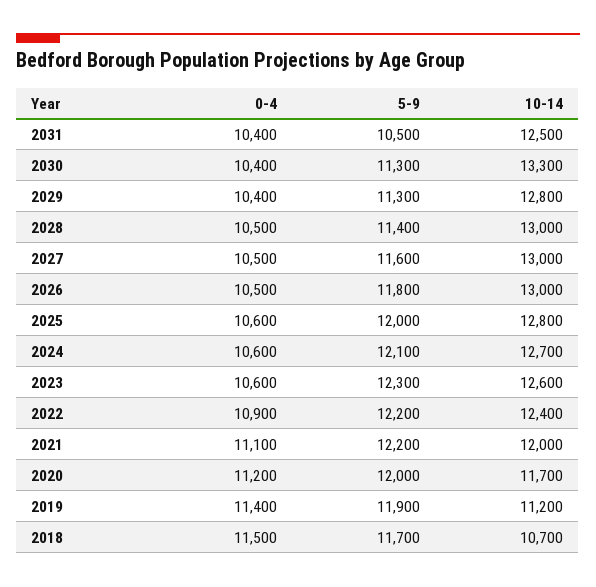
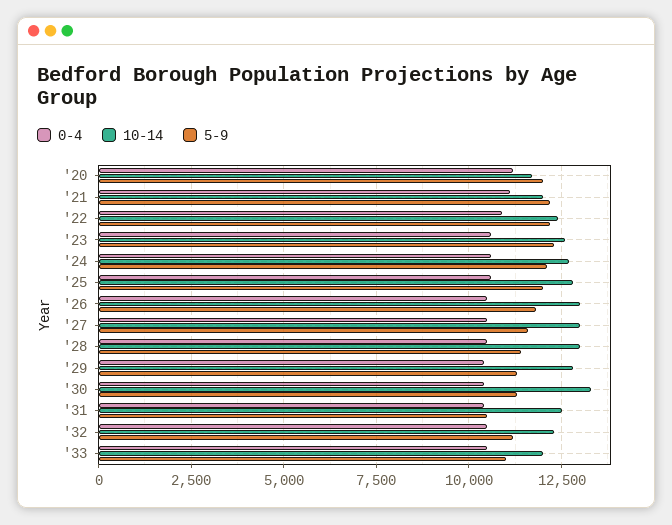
0-4, 2019: 11400 -> none
5-9, 2019: 11900 -> none
10-14, 2019: 11200 -> none
0-4, 2018: 11500 -> none
5-9, 2018: 11700 -> none
10-14, 2018: 10700 -> none
0-4, '32: none -> 10500
10-14, '32: none -> 12250
5-9, '32: none -> 11250
0-4, '33: none -> 10500
10-14, '33: none -> 12000
5-9, '33: none -> 11000

